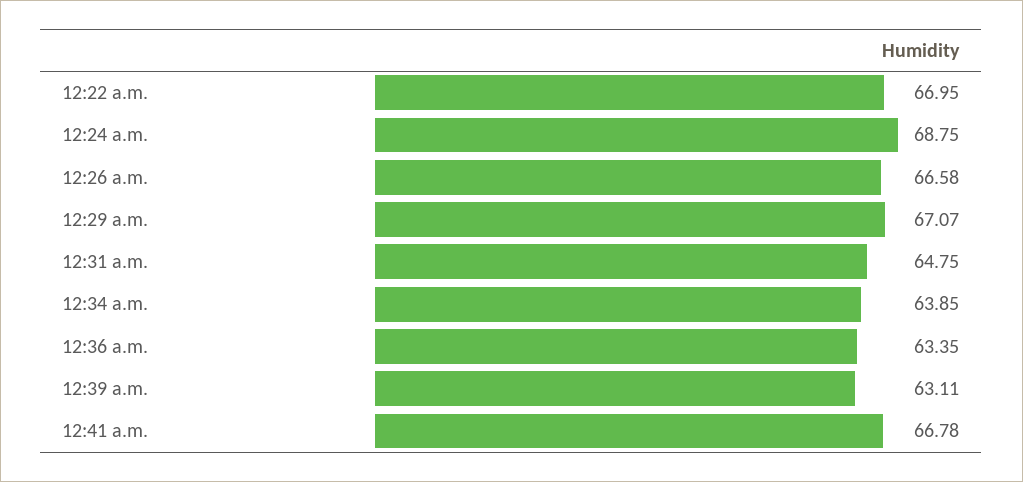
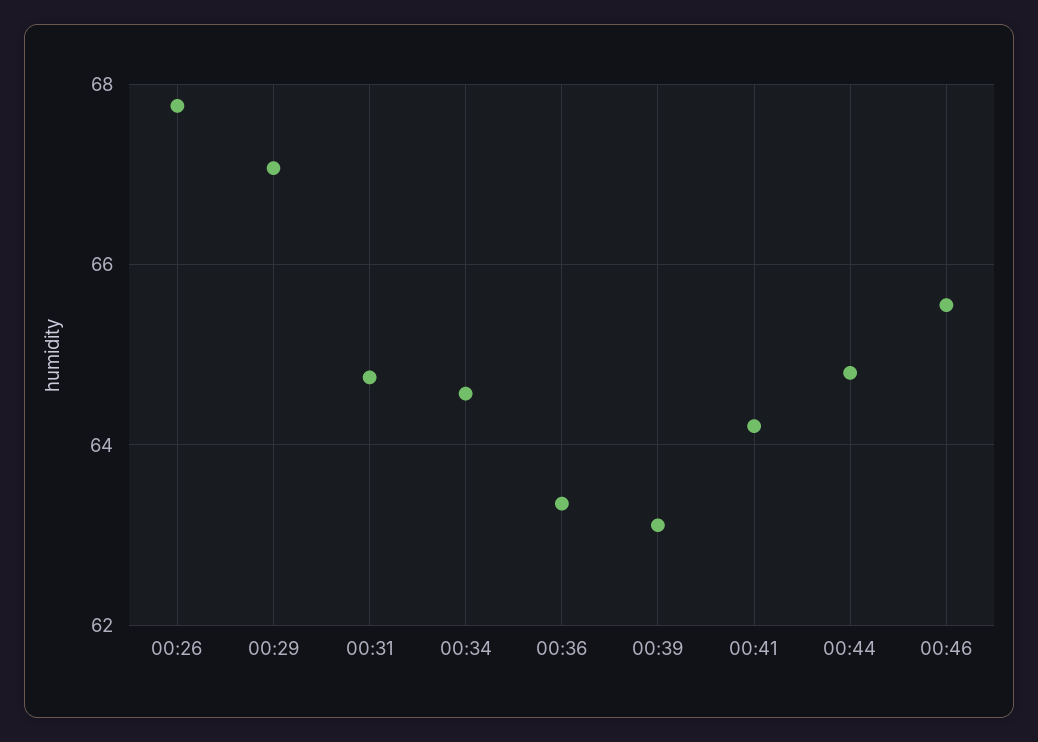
12:22 a.m.: 66.95 -> none
12:24 a.m.: 68.75 -> none
12:26 a.m.: 66.58 -> 67.8
12:34 a.m.: 63.85 -> 64.6
12:41 a.m.: 66.78 -> 64.2
00:44: none -> 64.8
00:46: none -> 65.6

